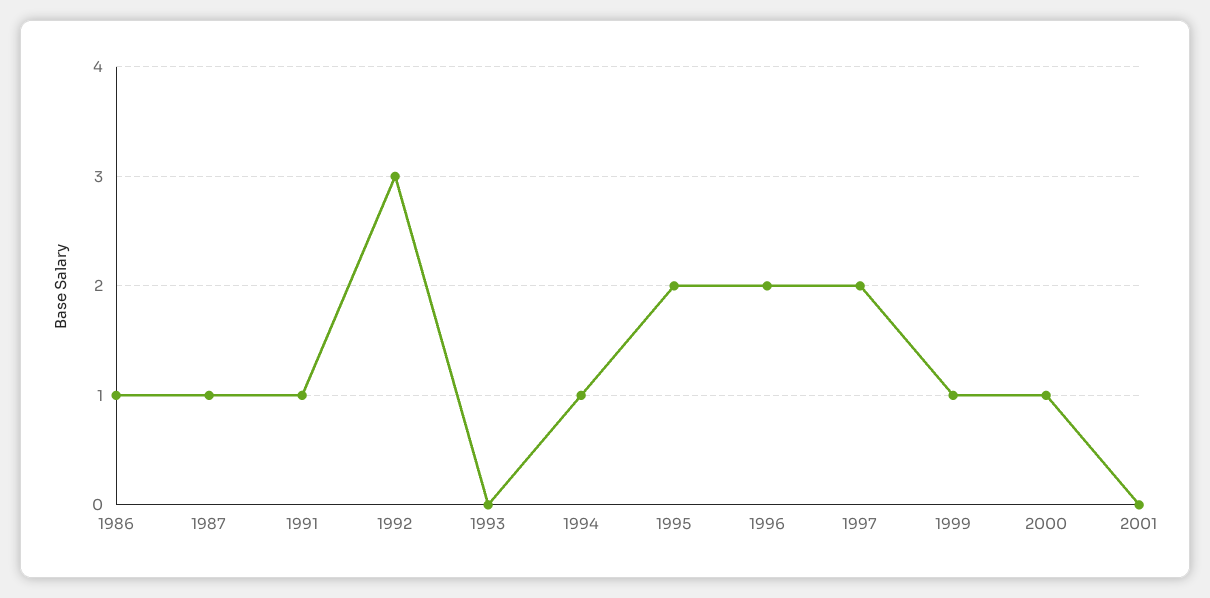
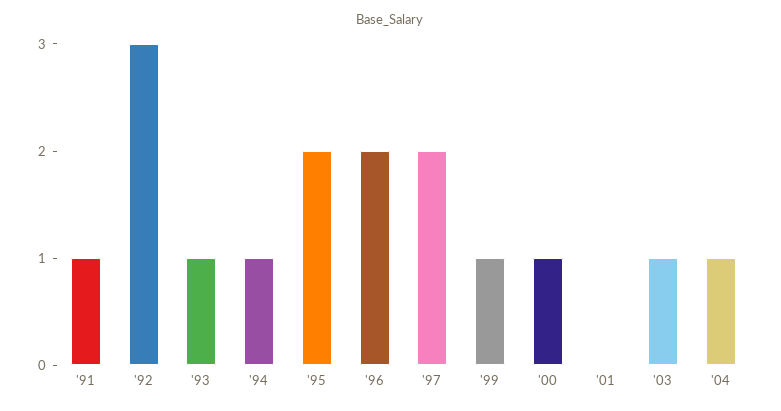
1986: 1 -> none
1987: 1 -> none
1993: 0 -> 1
'03: none -> 1
'04: none -> 1

